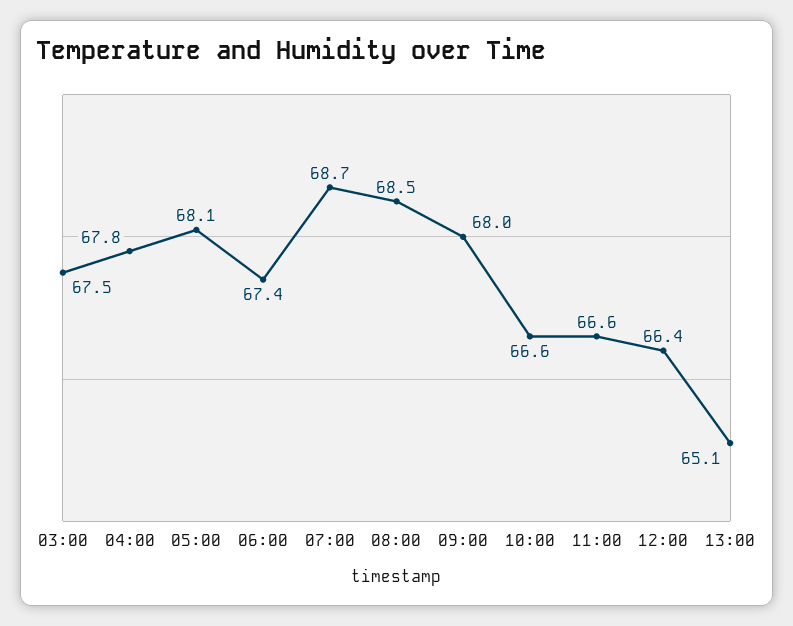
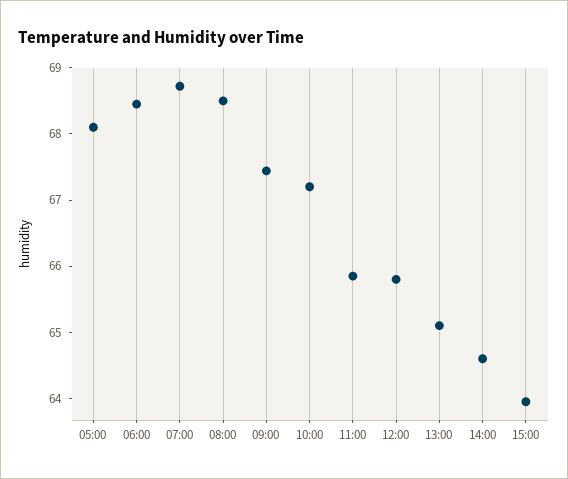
03:00: 67.5 -> none
04:00: 67.8 -> none
06:00: 67.4 -> 68.4
09:00: 68 -> 67.4
10:00: 66.6 -> 67.2
11:00: 66.6 -> 65.8
12:00: 66.4 -> 65.8
14:00: none -> 64.6
15:00: none -> 64

